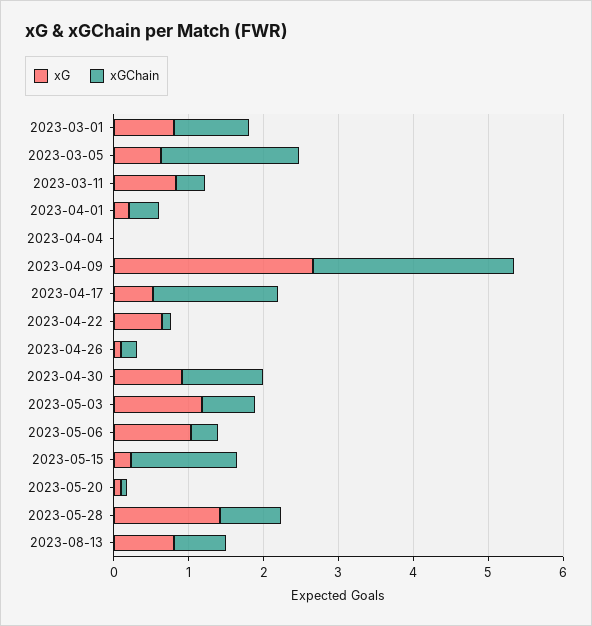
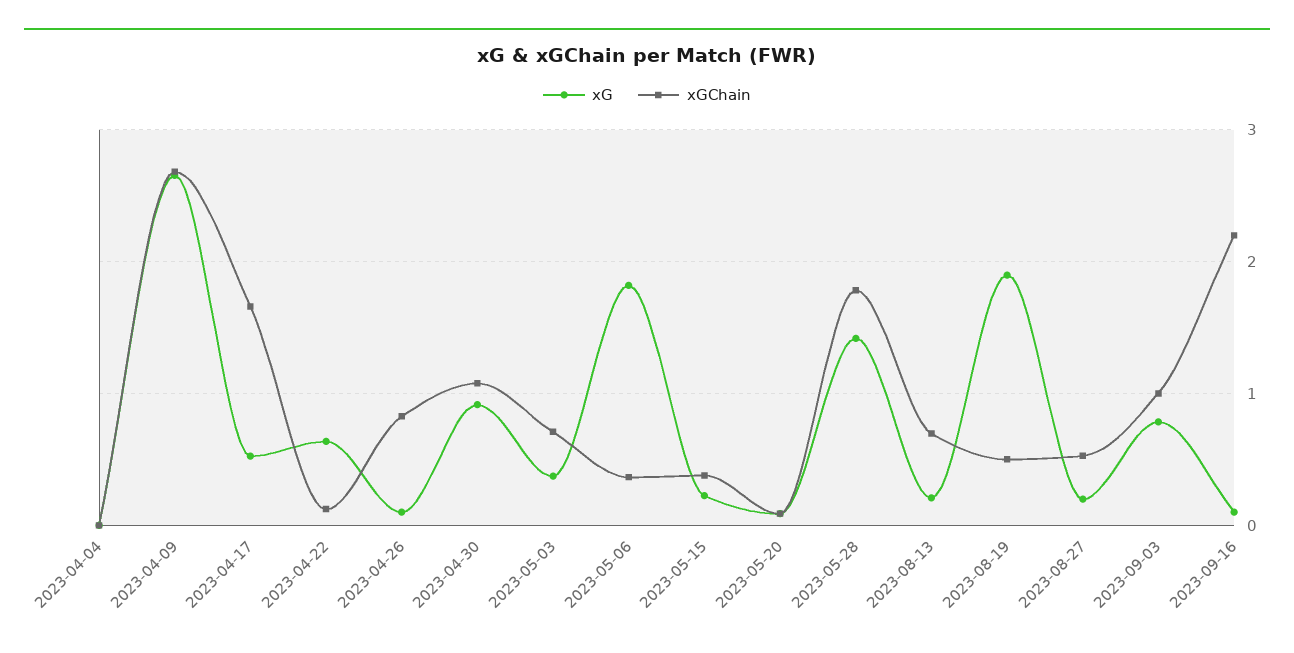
xG, 2023-03-01: 0.8 -> none
xGChain, 2023-03-01: 1 -> none
xG, 2023-03-05: 0.6 -> none
xGChain, 2023-03-05: 1.8 -> none
xG, 2023-03-11: 0.8 -> none
xGChain, 2023-03-11: 0.4 -> none
xG, 2023-04-01: 0.2 -> none
xGChain, 2023-04-01: 0.4 -> none
xGChain, 2023-04-26: 0.2 -> 0.8
xG, 2023-05-03: 1.2 -> 0.4
xG, 2023-05-06: 1 -> 1.8
xGChain, 2023-05-15: 1.4 -> 0.4
xGChain, 2023-05-28: 0.8 -> 1.8
xG, 2023-08-13: 0.8 -> 0.2
xG, 2023-08-19: none -> 1.9
xGChain, 2023-08-19: none -> 0.5
xG, 2023-08-27: none -> 0.2
xGChain, 2023-08-27: none -> 0.5
xG, 2023-09-03: none -> 0.8
xGChain, 2023-09-03: none -> 1
xG, 2023-09-16: none -> 0.1
xGChain, 2023-09-16: none -> 2.2

